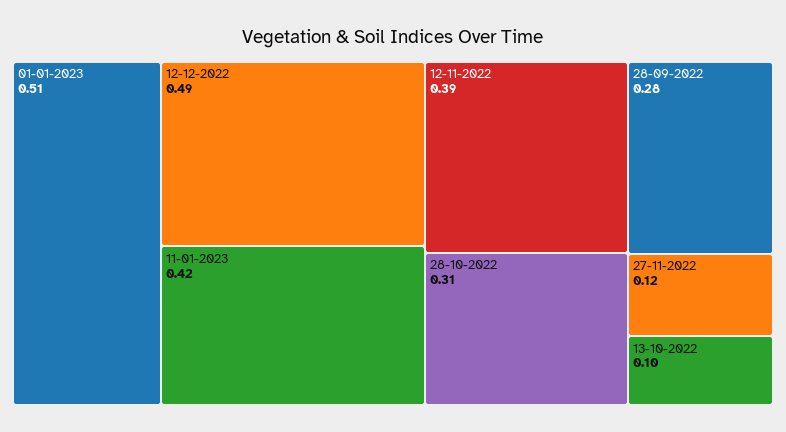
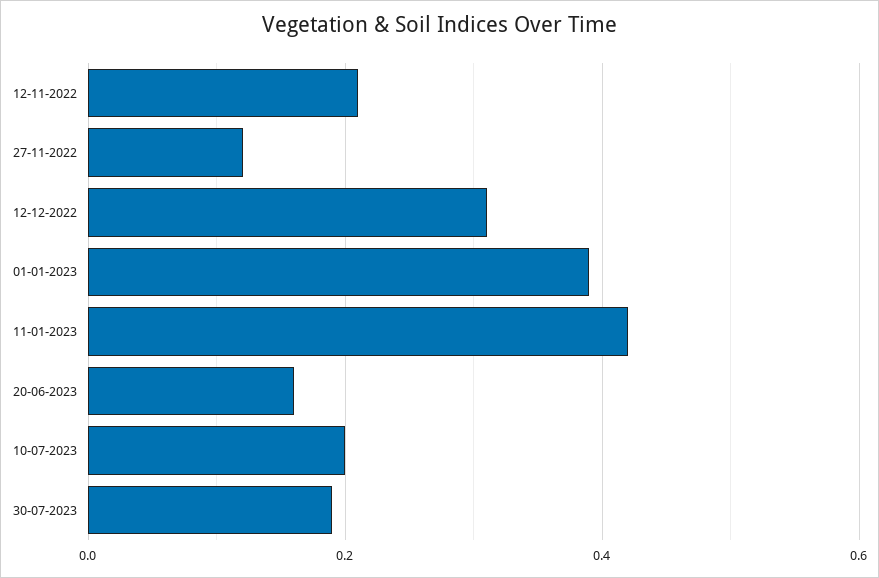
01-01-2023: 0.51 -> 0.4
12-12-2022: 0.49 -> 0.3
12-11-2022: 0.39 -> 0.2
28-10-2022: 0.31 -> none
28-09-2022: 0.28 -> none
13-10-2022: 0.1 -> none
20-06-2023: none -> 0.15
10-07-2023: none -> 0.2
30-07-2023: none -> 0.2

